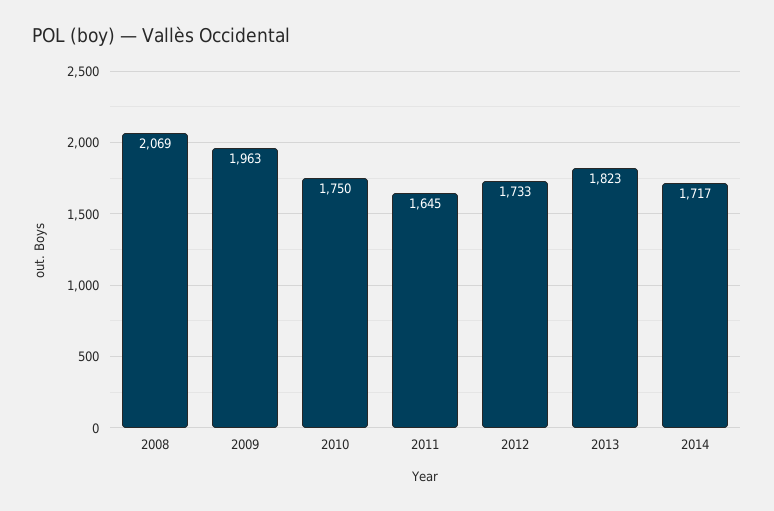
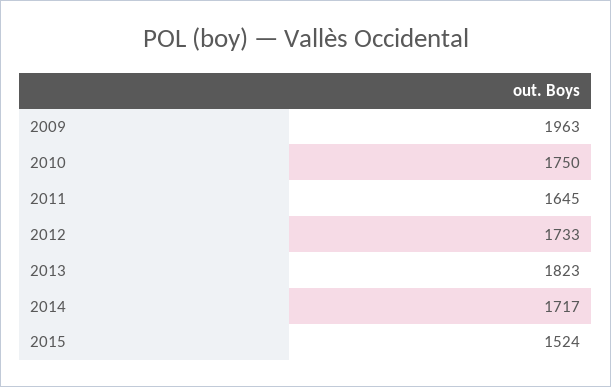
2008: 2069 -> none
2015: none -> 1524

